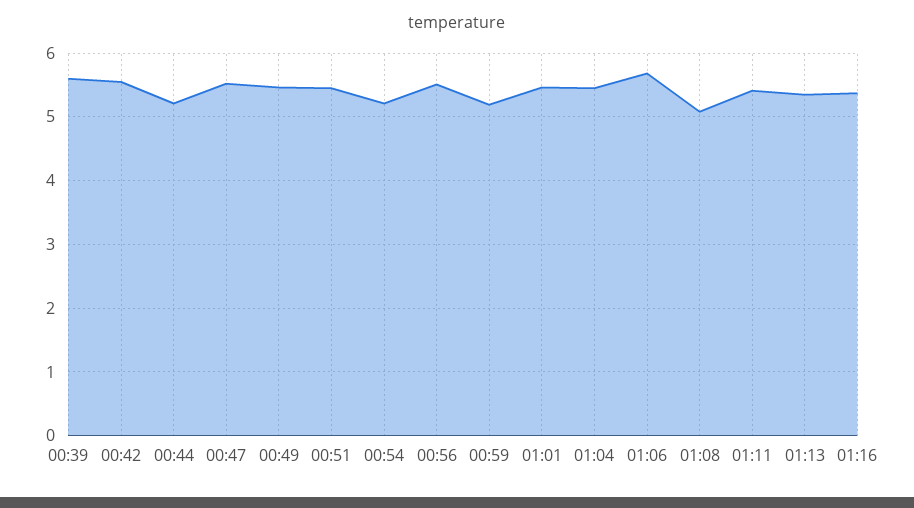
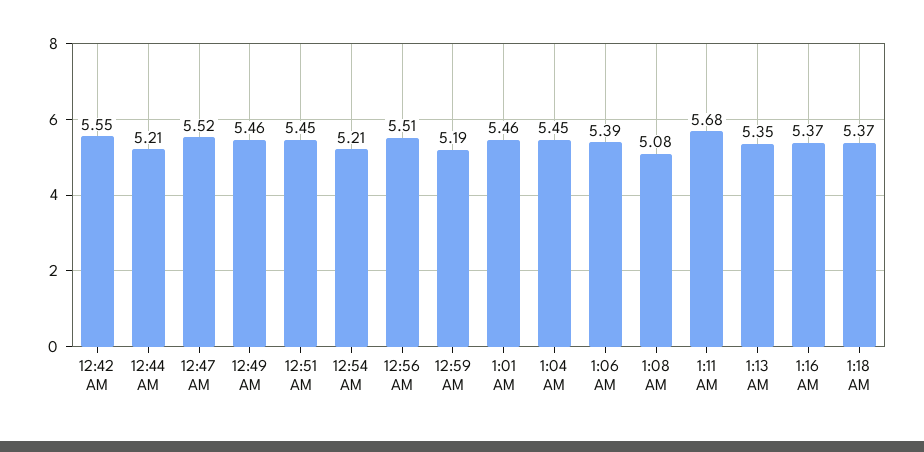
00:39: 5.6 -> none
01:06: 5.7 -> 5.39
01:11: 5.4 -> 5.68
1:18 AM: none -> 5.37

